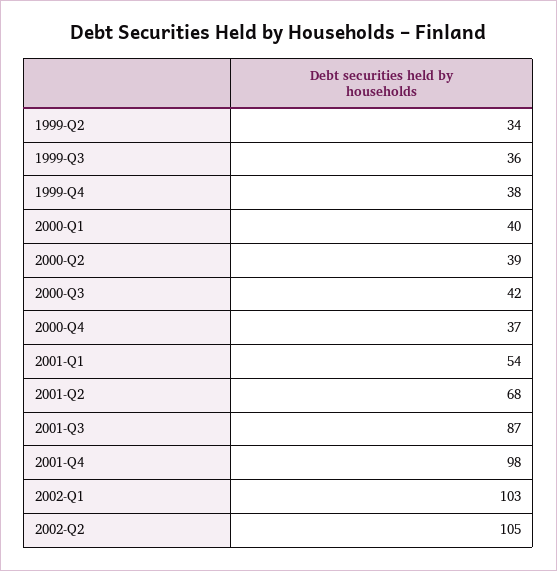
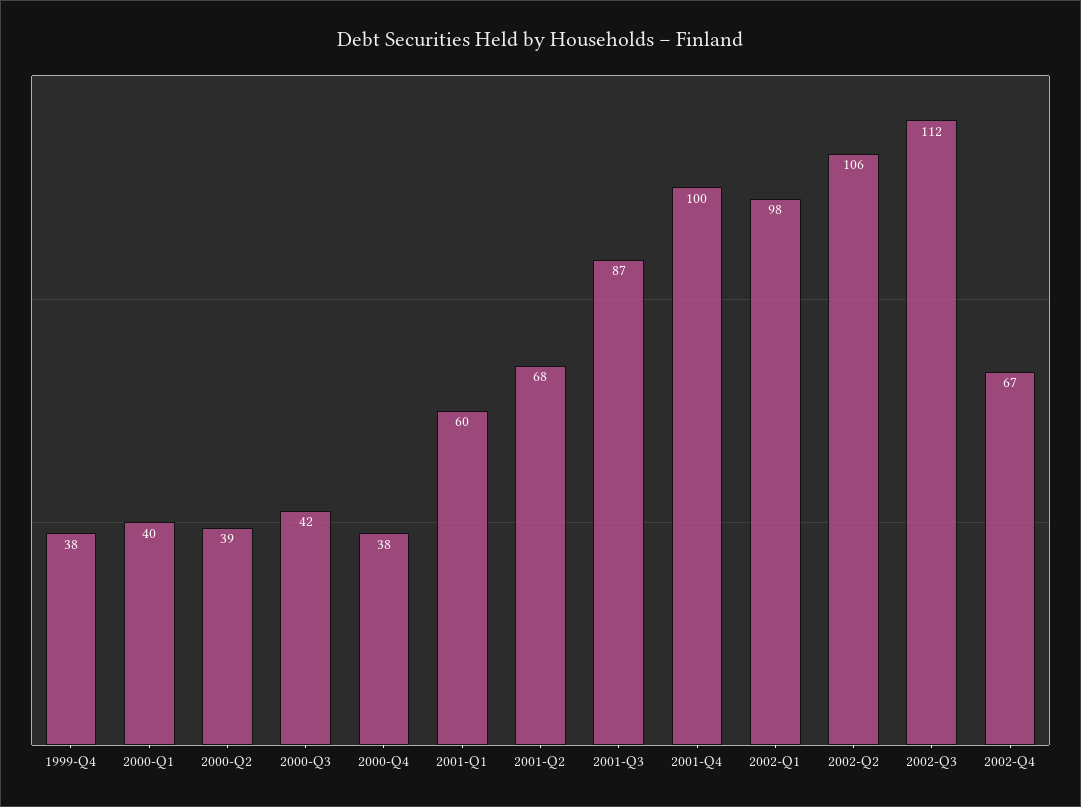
1999-Q2: 34 -> none
1999-Q3: 36 -> none
2000-Q4: 37 -> 38
2001-Q1: 54 -> 60
2001-Q4: 98 -> 100
2002-Q1: 103 -> 98
2002-Q2: 105 -> 106
2002-Q3: none -> 112
2002-Q4: none -> 67

